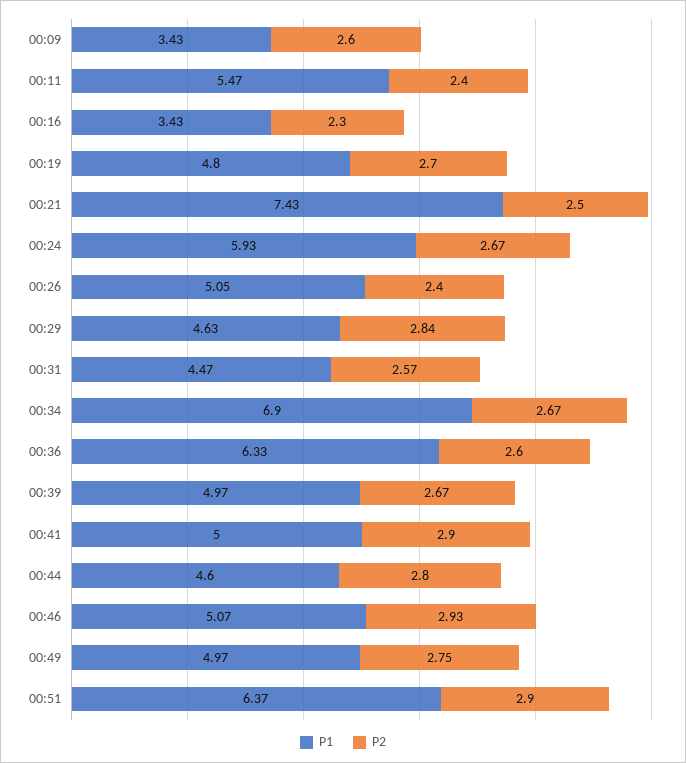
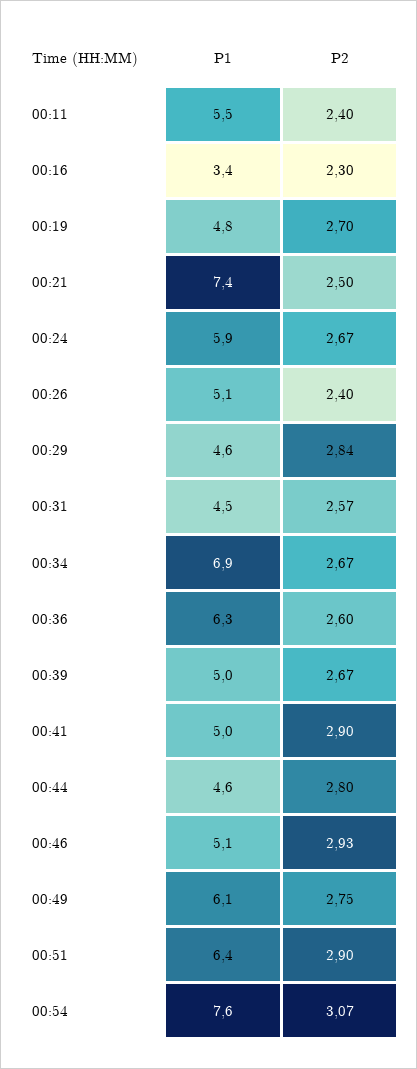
P1, 00:09: 3.43 -> none
P2, 00:09: 2.6 -> none
P1, 00:49: 4.97 -> 6.1
P1, 00:54: none -> 7.6
P2, 00:54: none -> 3.07

